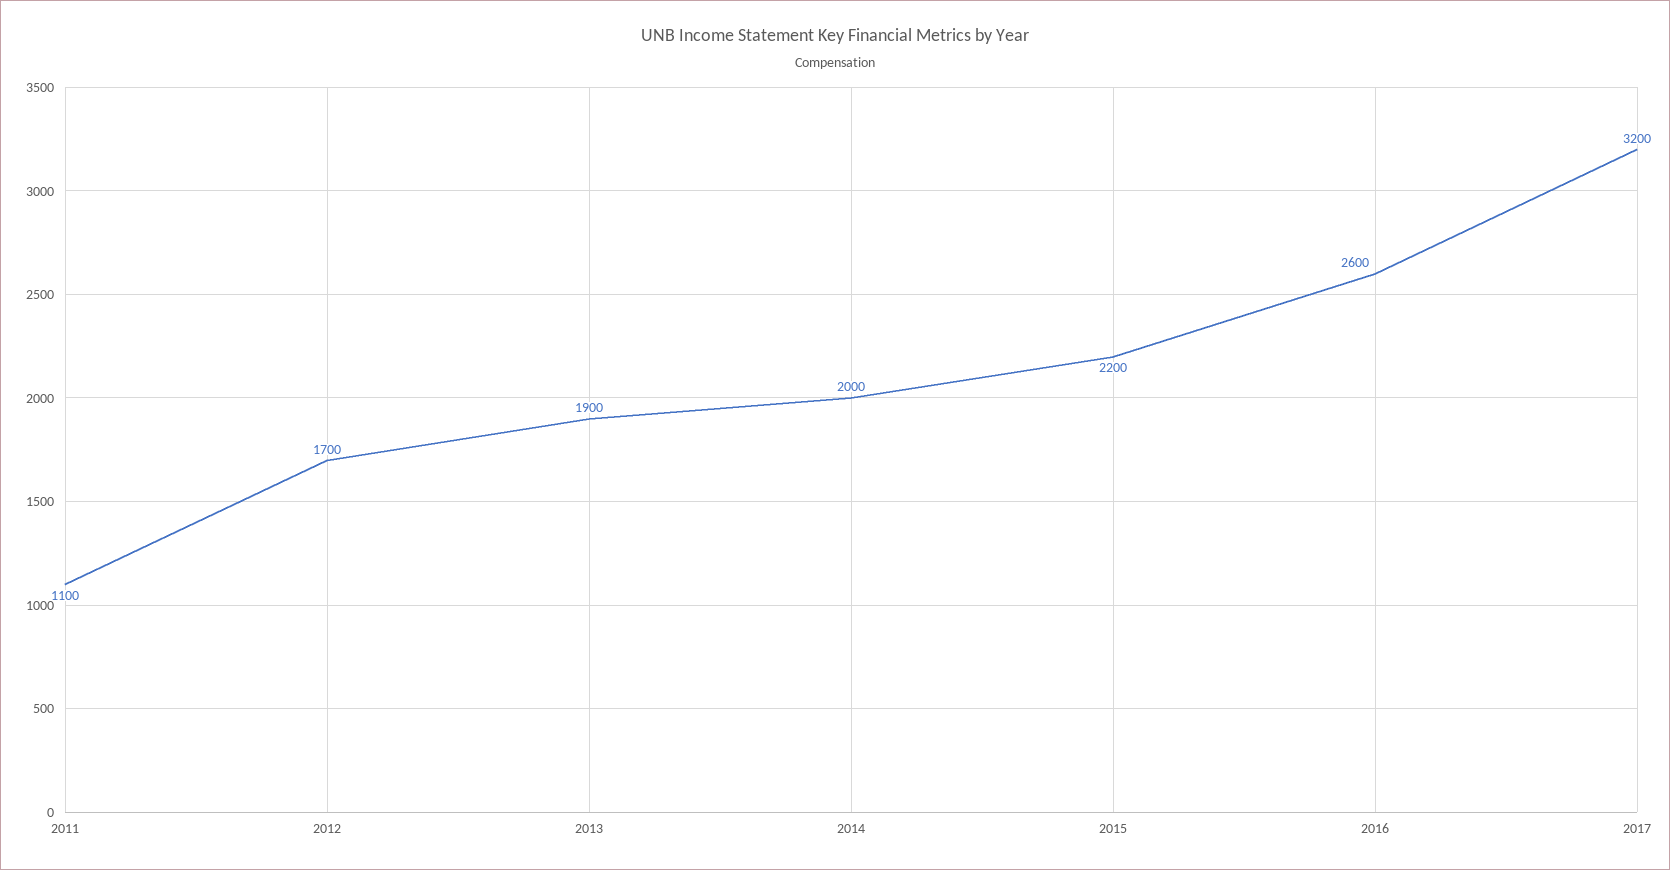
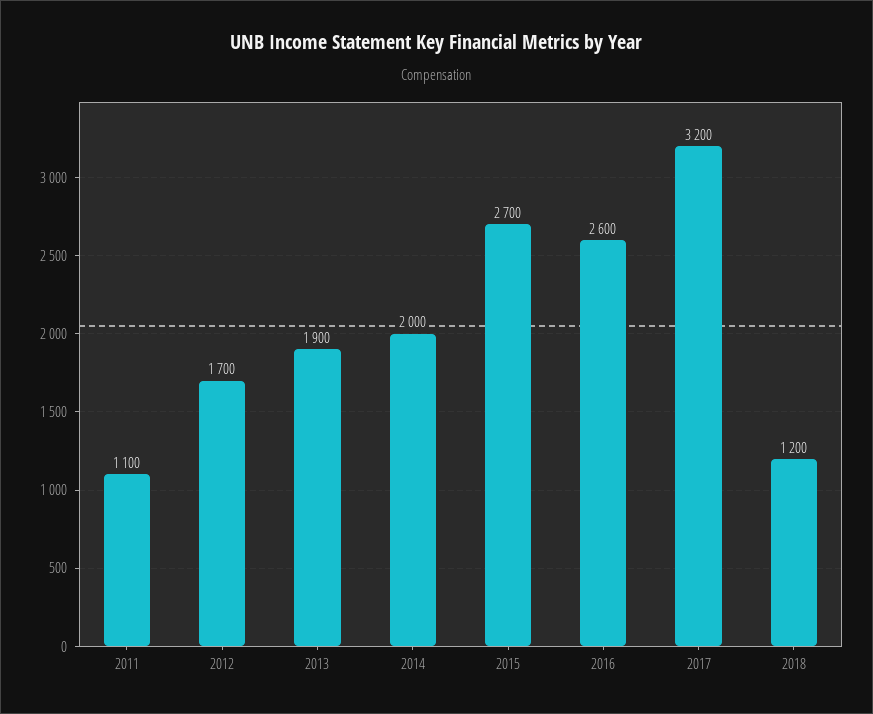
2015: 2200 -> 2700
2018: none -> 1200

